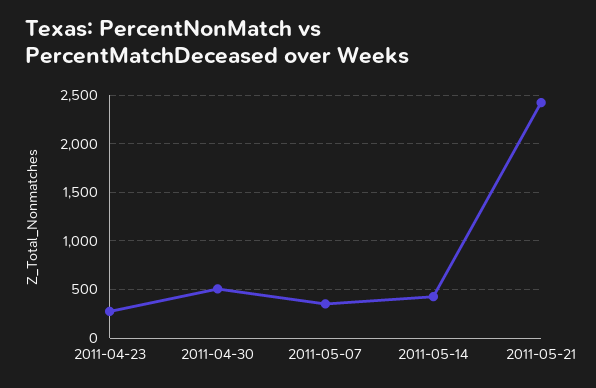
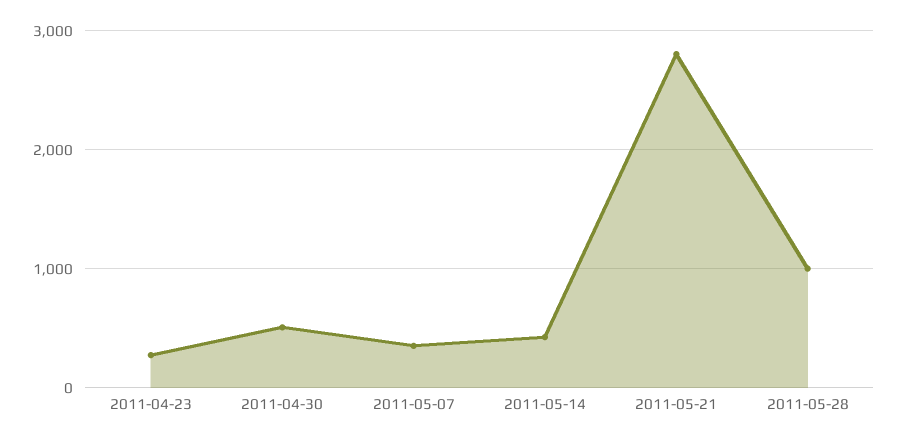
2011-05-21: 2400 -> 2800
2011-05-28: none -> 1000

